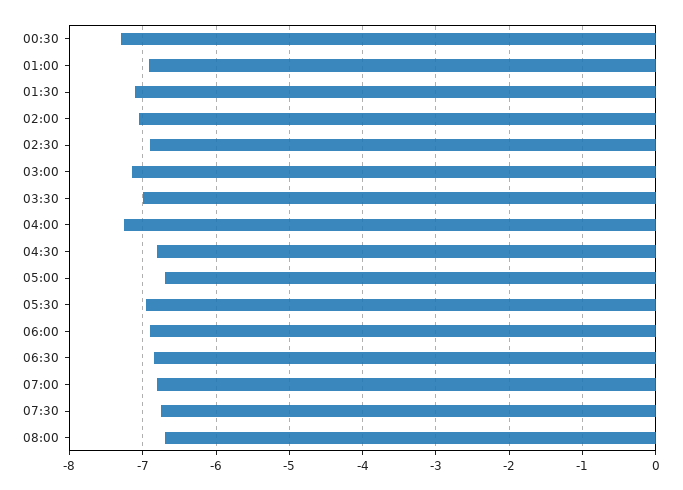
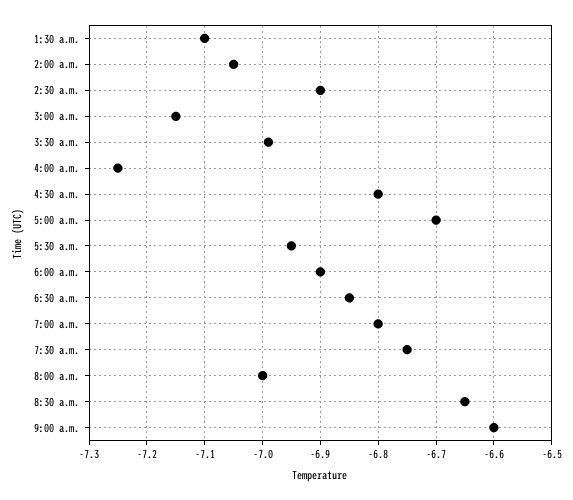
00:30: -7.3 -> none
01:00: -6.9 -> none
08:00: -6.7 -> -7
8:30 a.m.: none -> -6.65
9:00 a.m.: none -> -6.6

